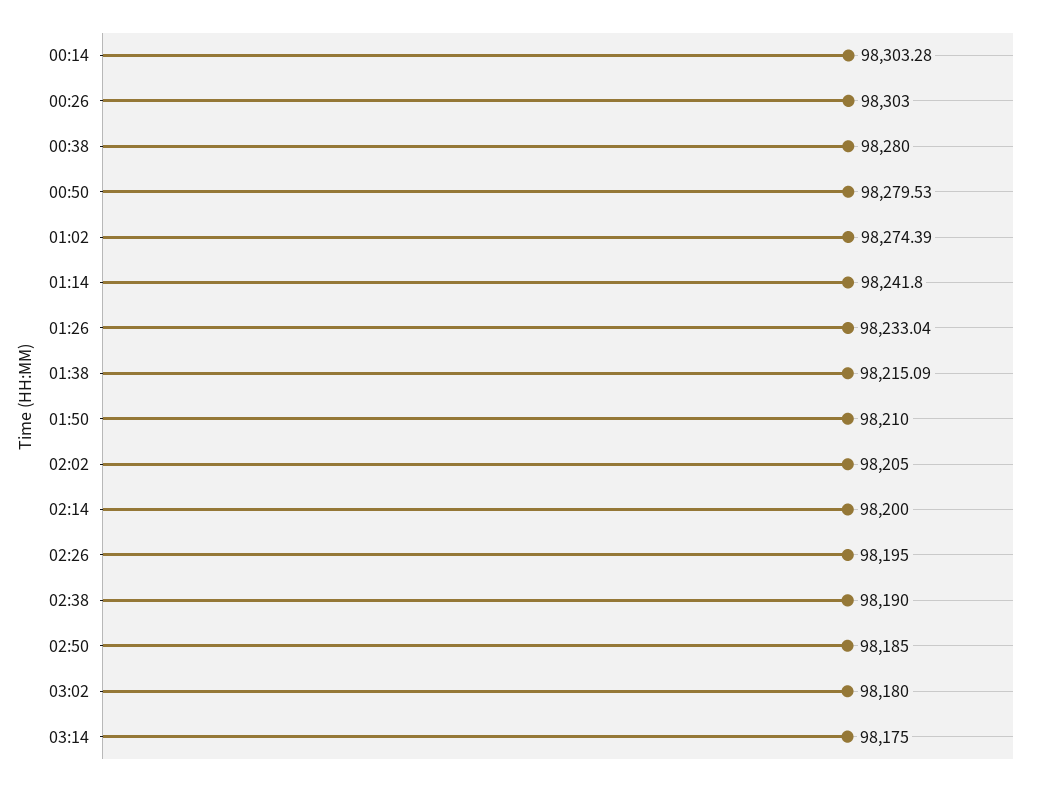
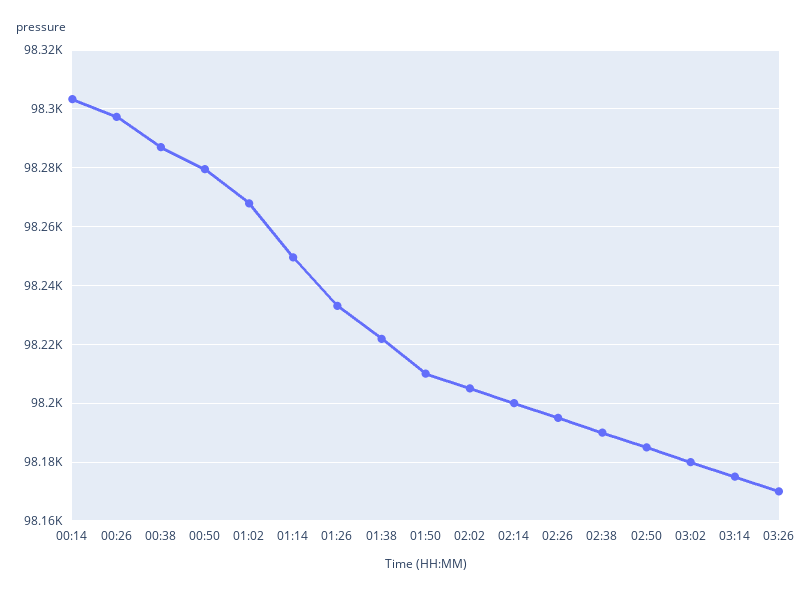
00:26: 98303 -> 98297.5
00:38: 98280 -> 98287.5
01:02: 98274.39 -> 98267.5
01:14: 98241.8 -> 98250
01:38: 98215.09 -> 98222.5
03:26: none -> 98170

